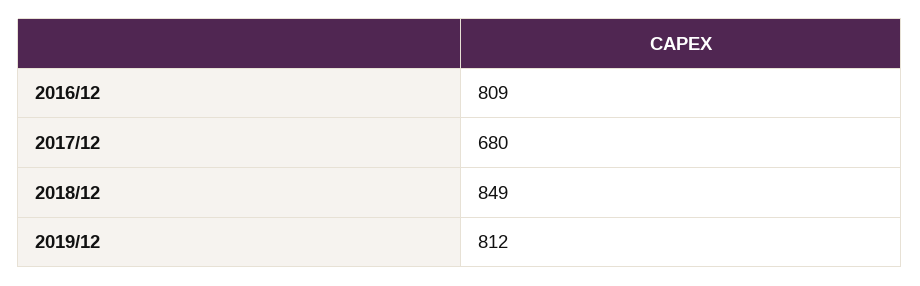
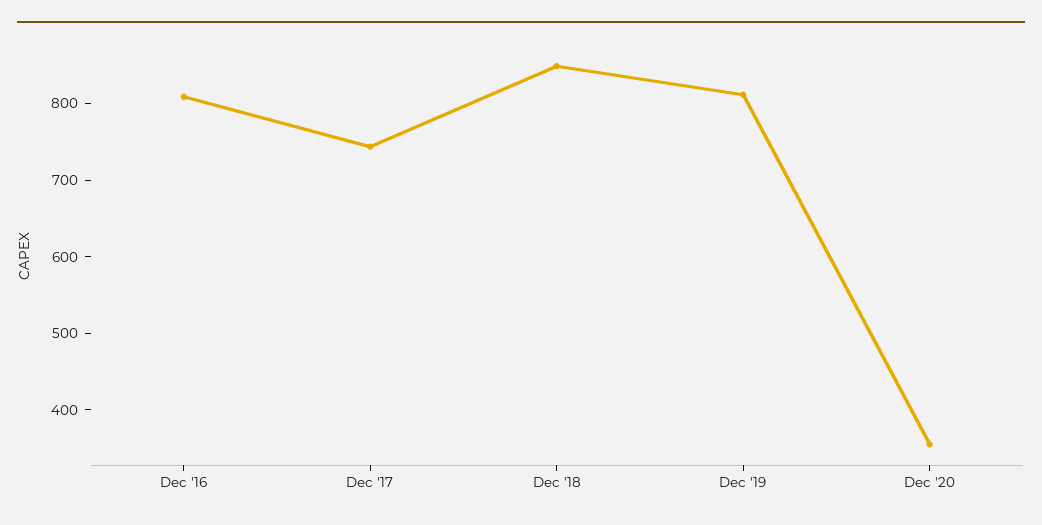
2017/12: 680 -> 740
Dec '20: none -> 360

